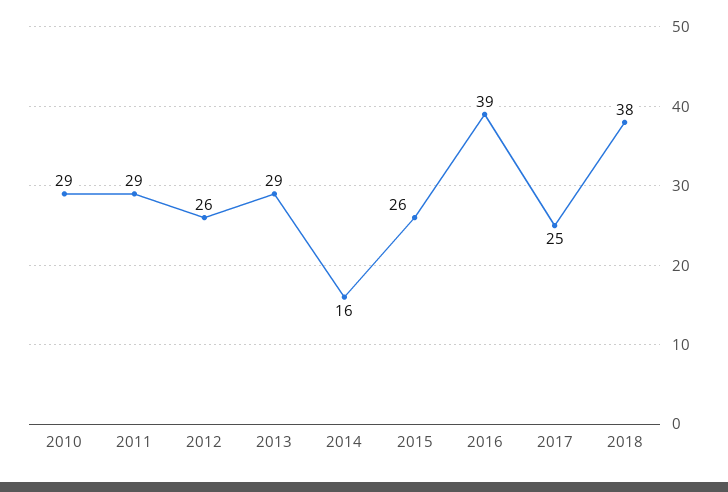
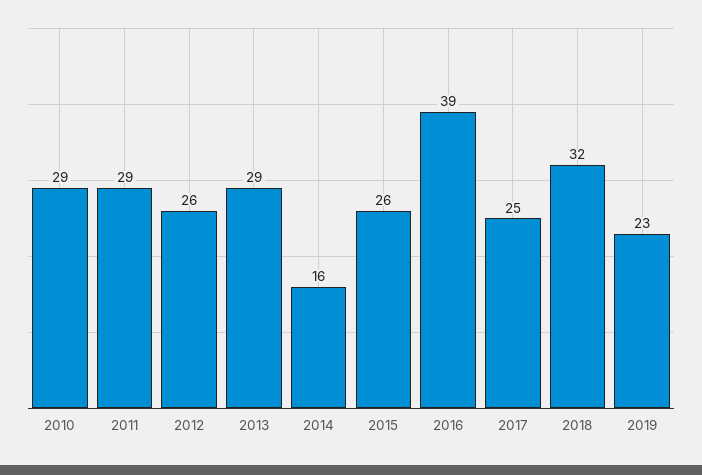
2018: 38 -> 32
2019: none -> 23

